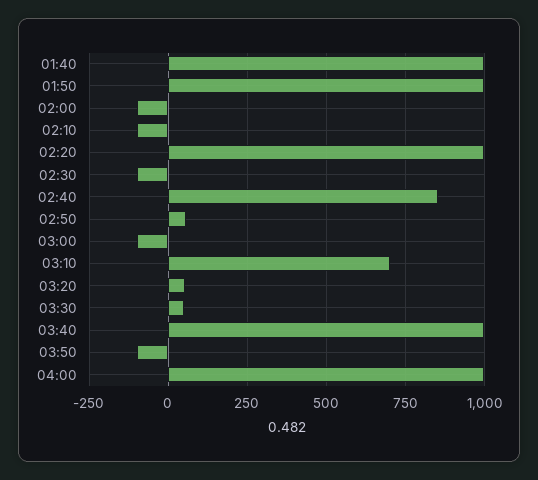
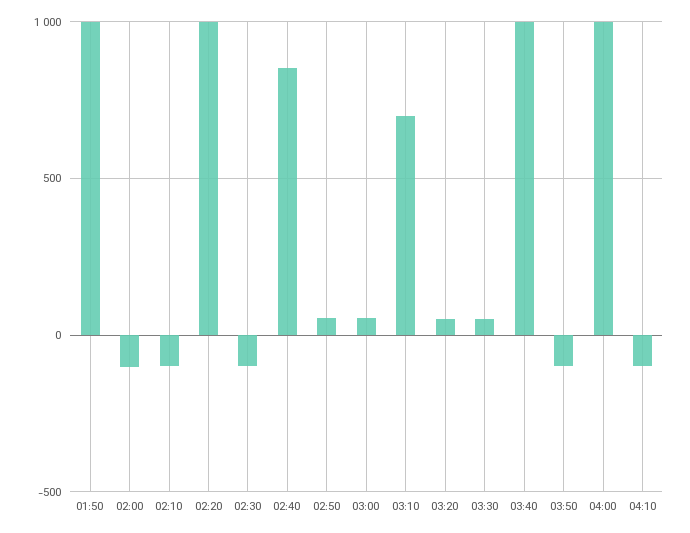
01:40: 1000 -> none
03:00: -100 -> 50
04:10: none -> -100

